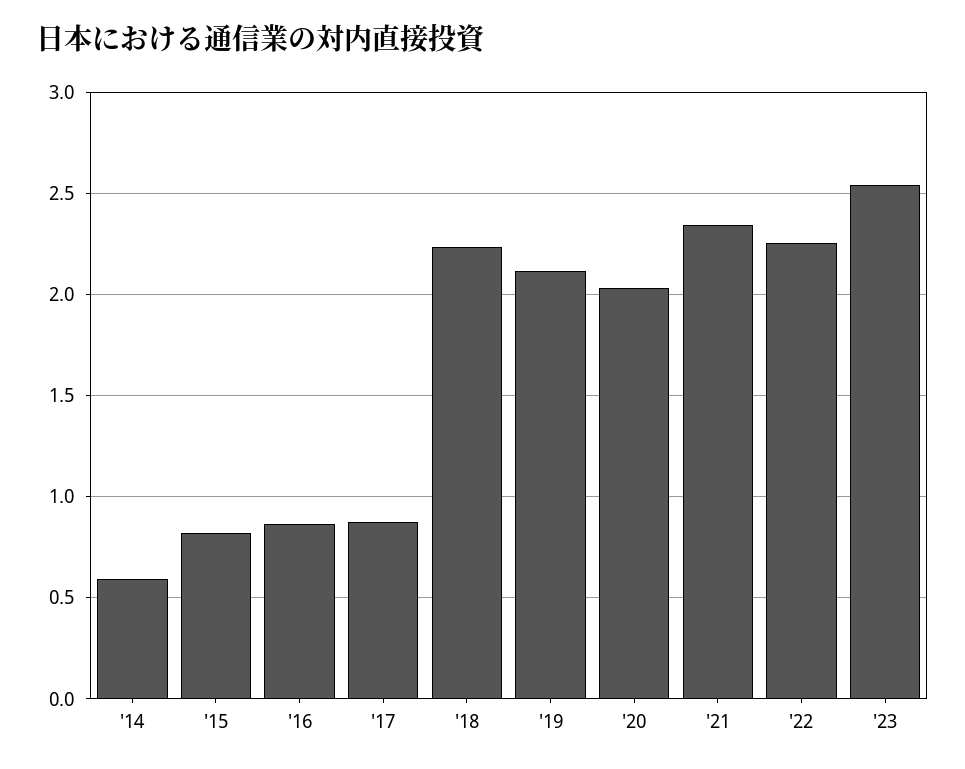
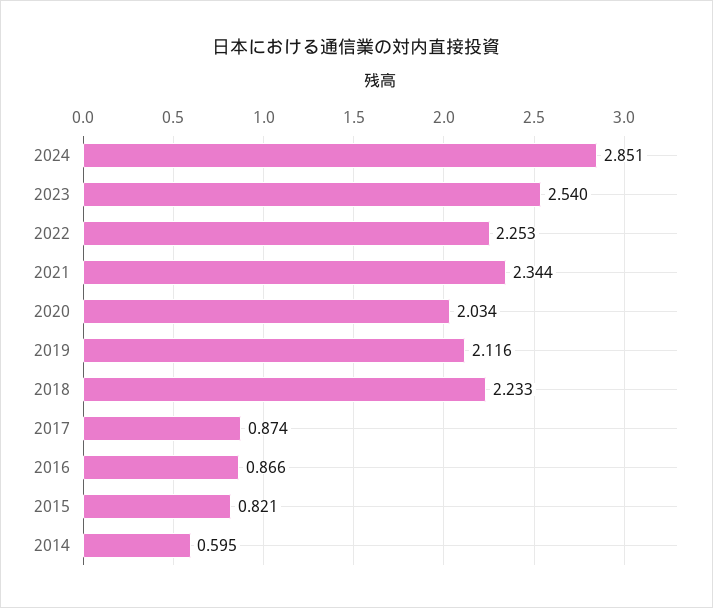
2024: none -> 2.851

